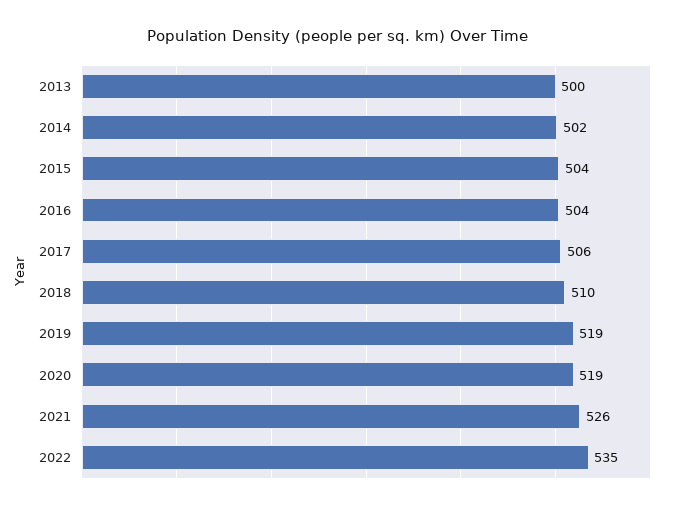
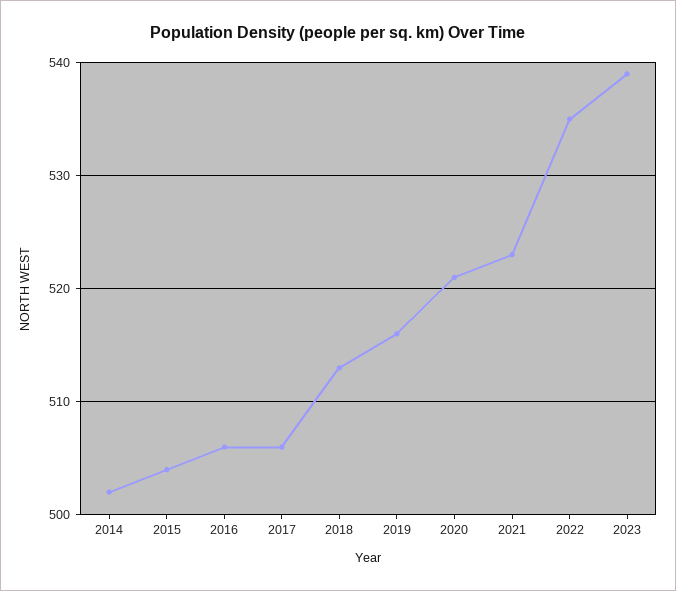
2013: 500 -> none
2016: 504 -> 506
2018: 510 -> 513
2019: 519 -> 516
2020: 519 -> 521
2021: 526 -> 523
2023: none -> 539

